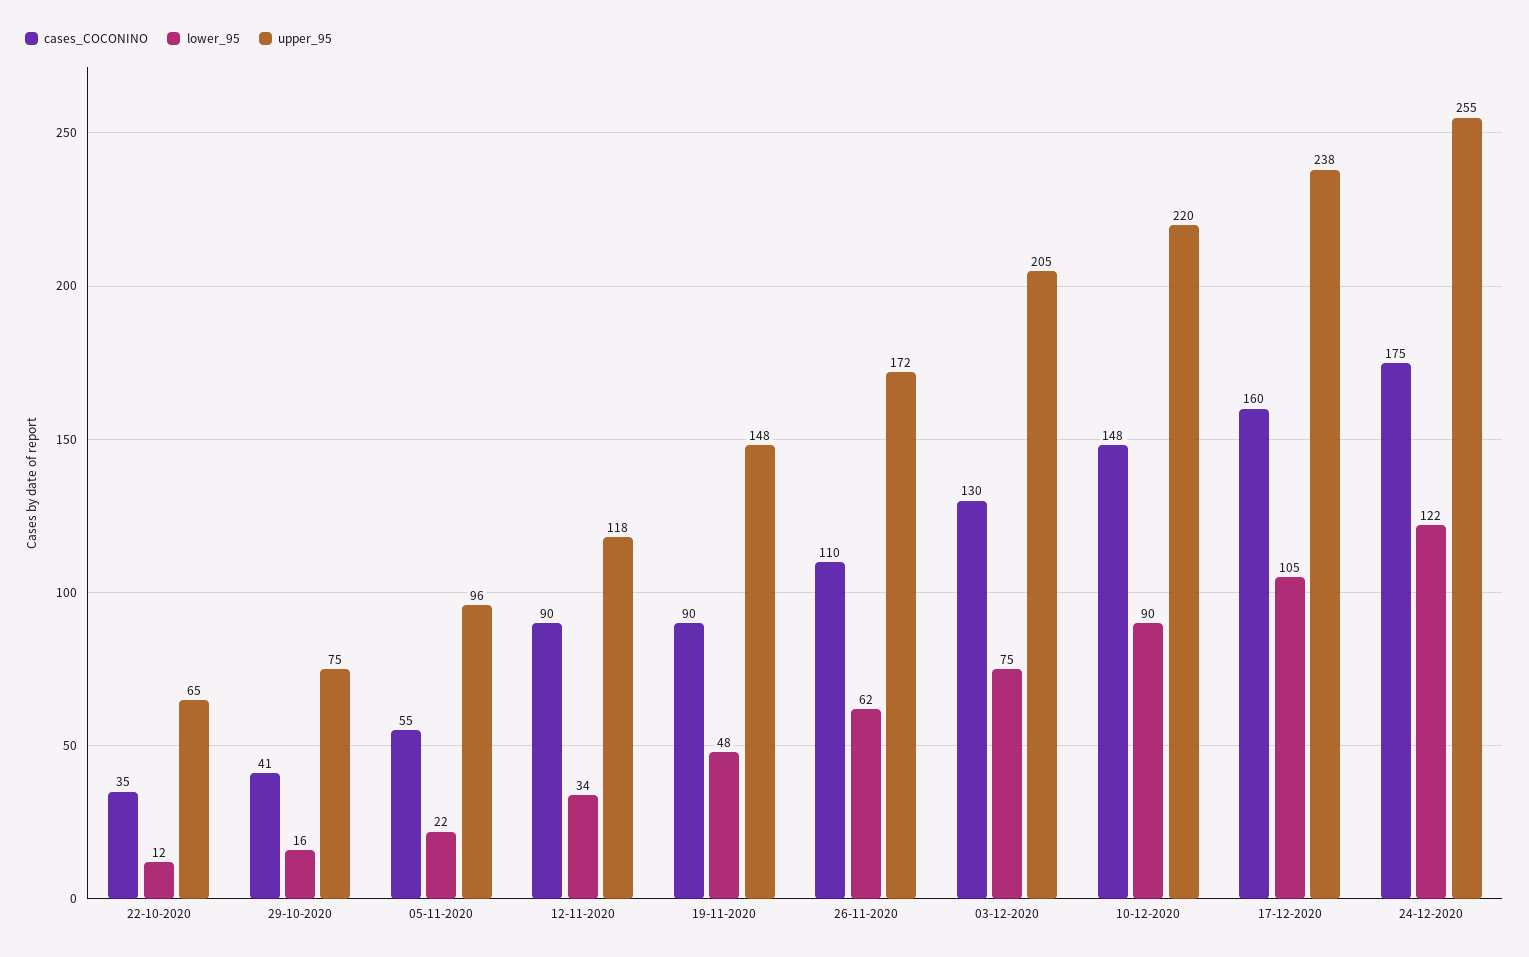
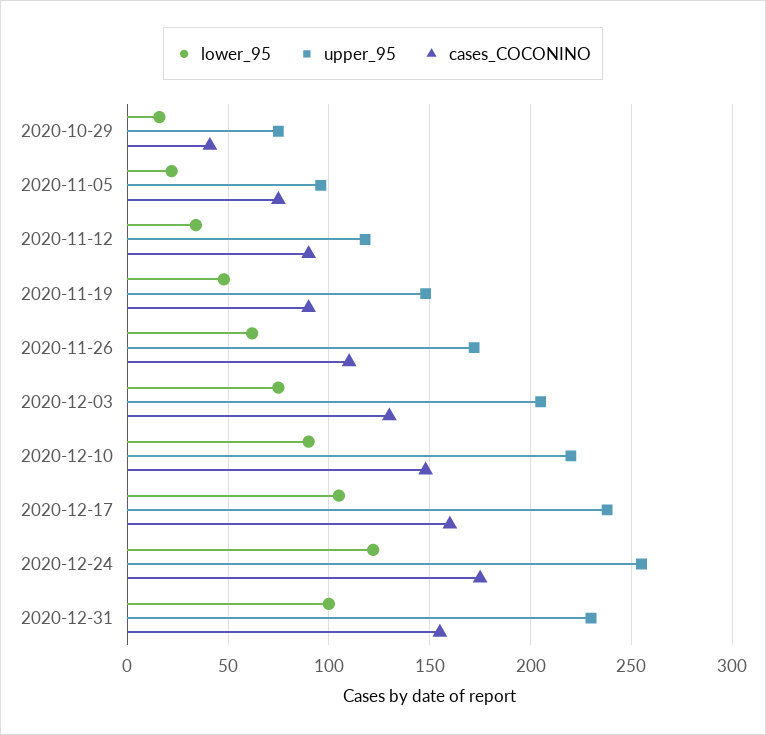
cases_COCONINO, 22-10-2020: 35 -> none
lower_95, 22-10-2020: 12 -> none
upper_95, 22-10-2020: 65 -> none
cases_COCONINO, 05-11-2020: 55 -> 75
lower_95, 2020-12-31: none -> 100
upper_95, 2020-12-31: none -> 230
cases_COCONINO, 2020-12-31: none -> 155

